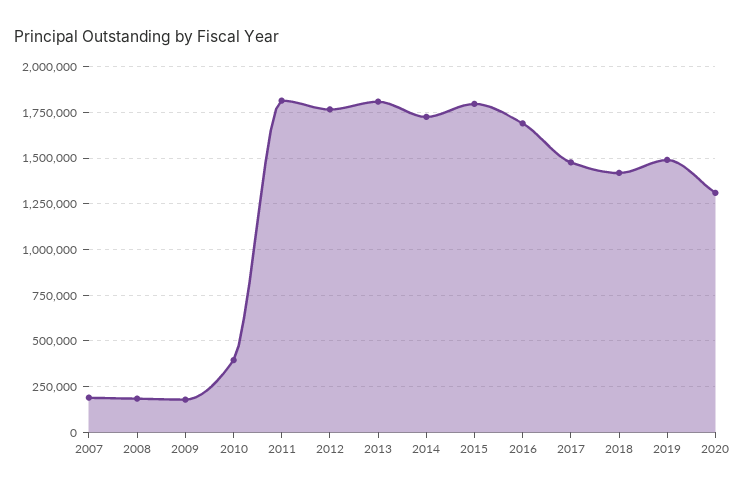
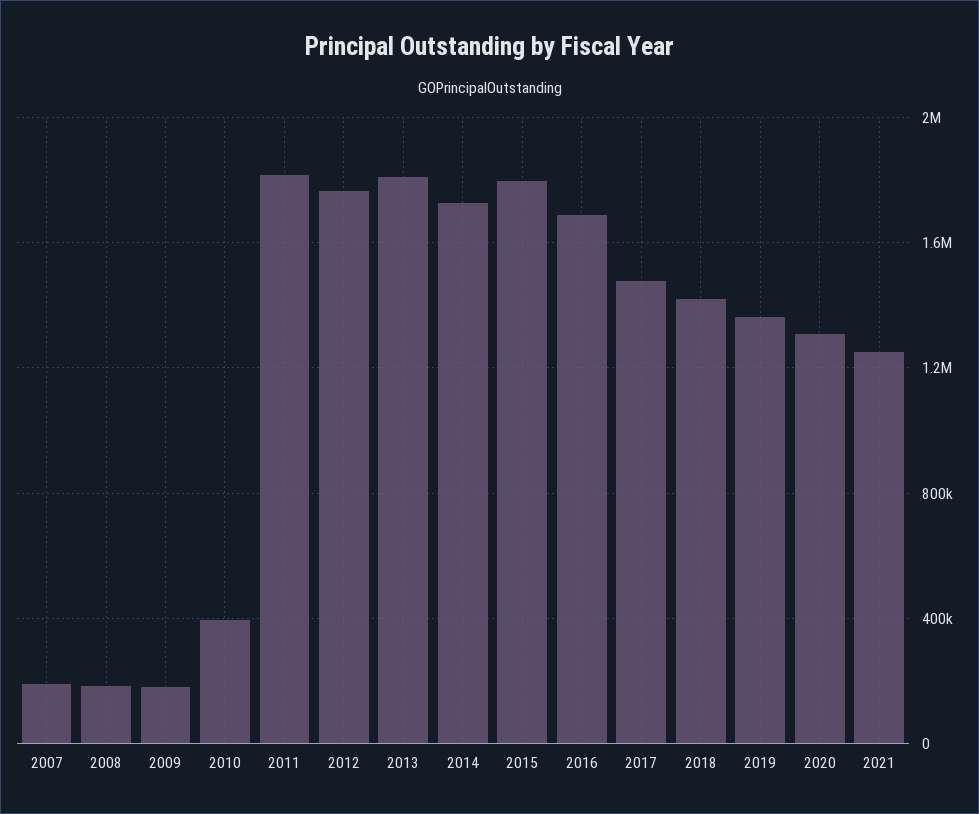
2019: 1500000 -> 1350000
2021: none -> 1250000

